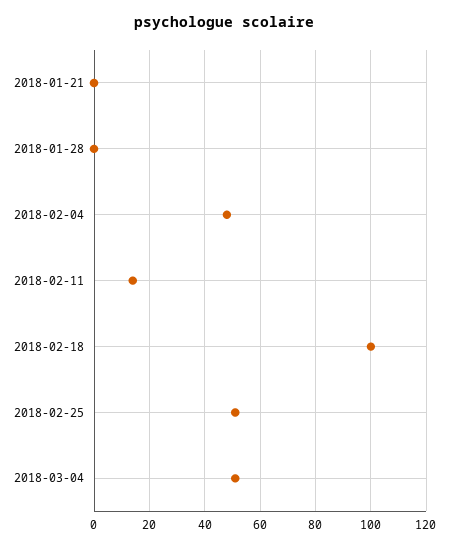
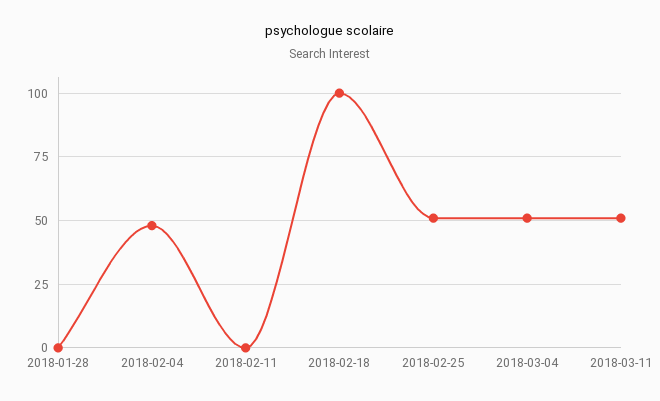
2018-01-21: 0 -> none
2018-02-11: 15 -> 0
2018-03-11: none -> 50

